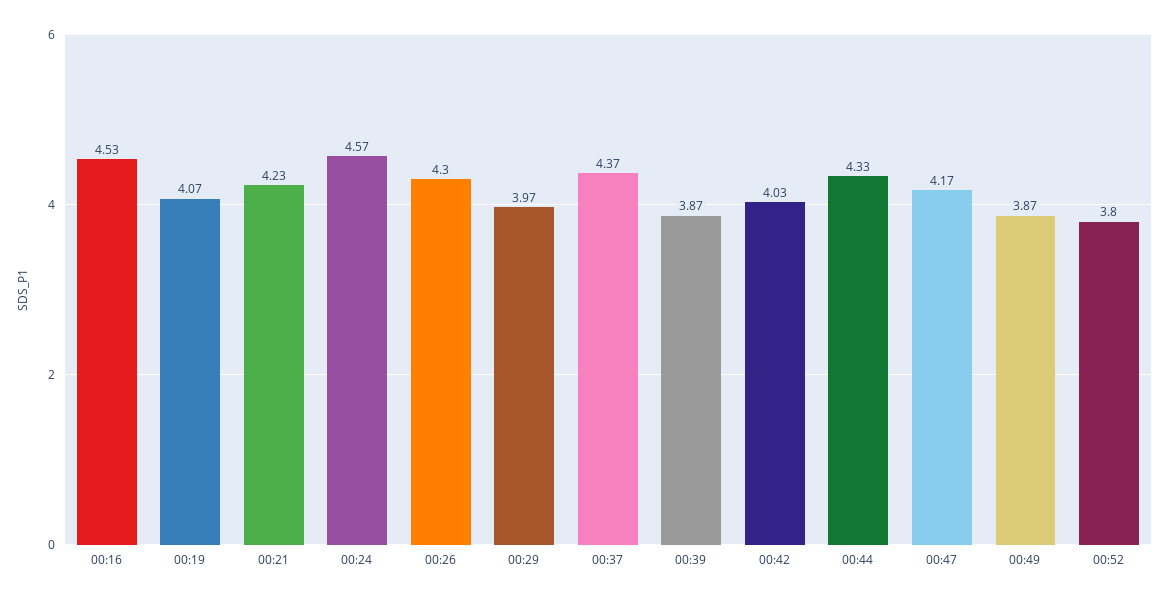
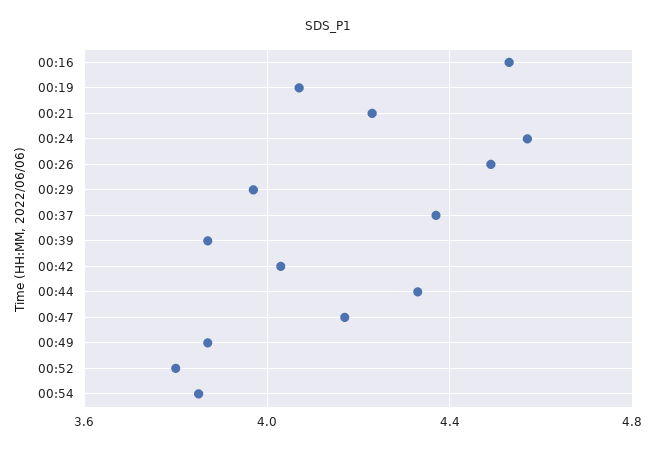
00:26: 4.3 -> 4.5
00:54: none -> 3.85

